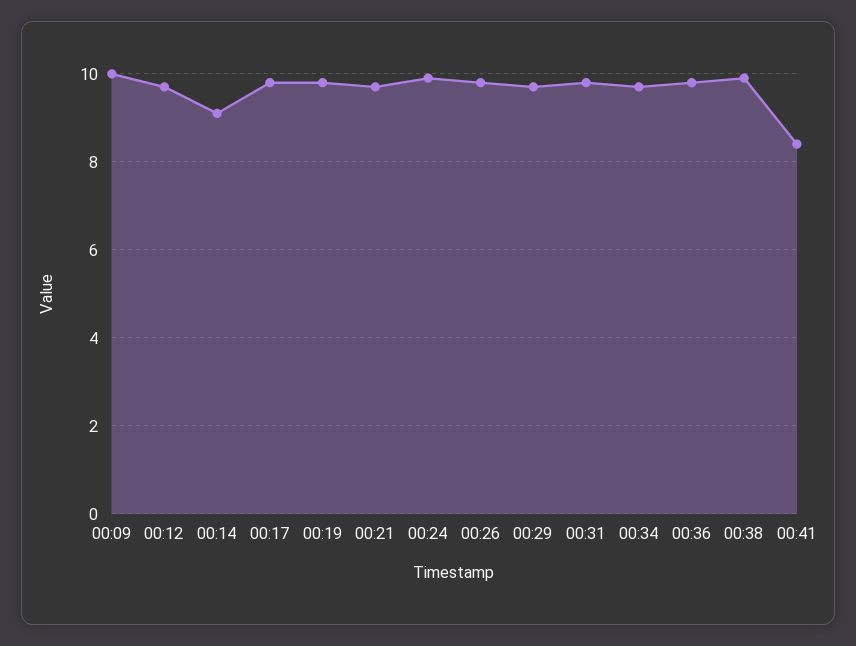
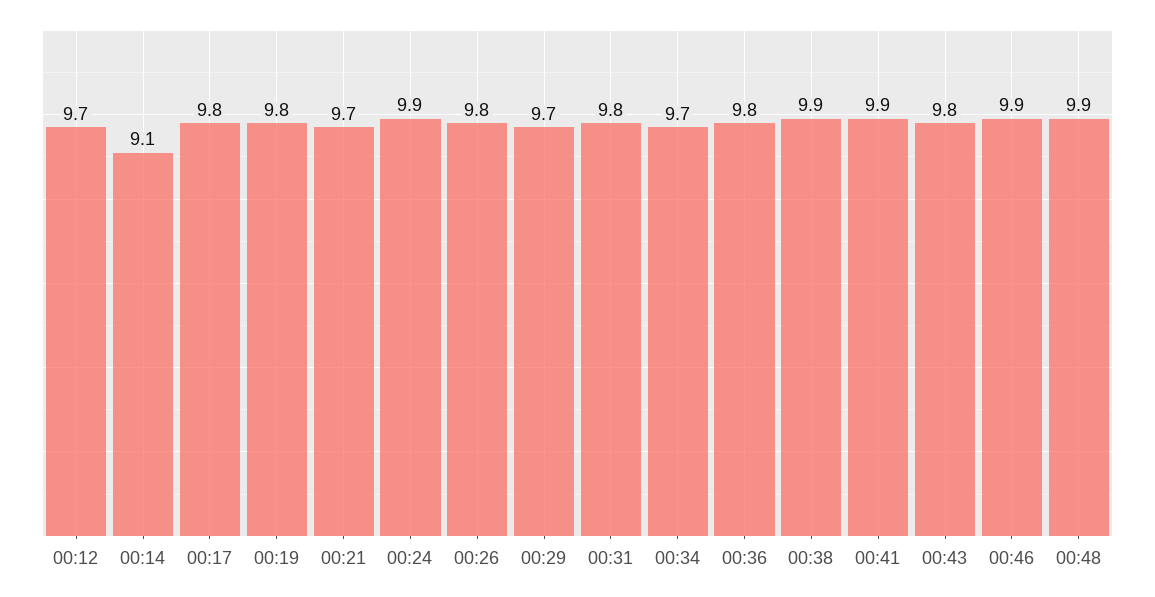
00:09: 10 -> none
00:41: 8.5 -> 9.9
00:43: none -> 9.8
00:46: none -> 9.9
00:48: none -> 9.9

